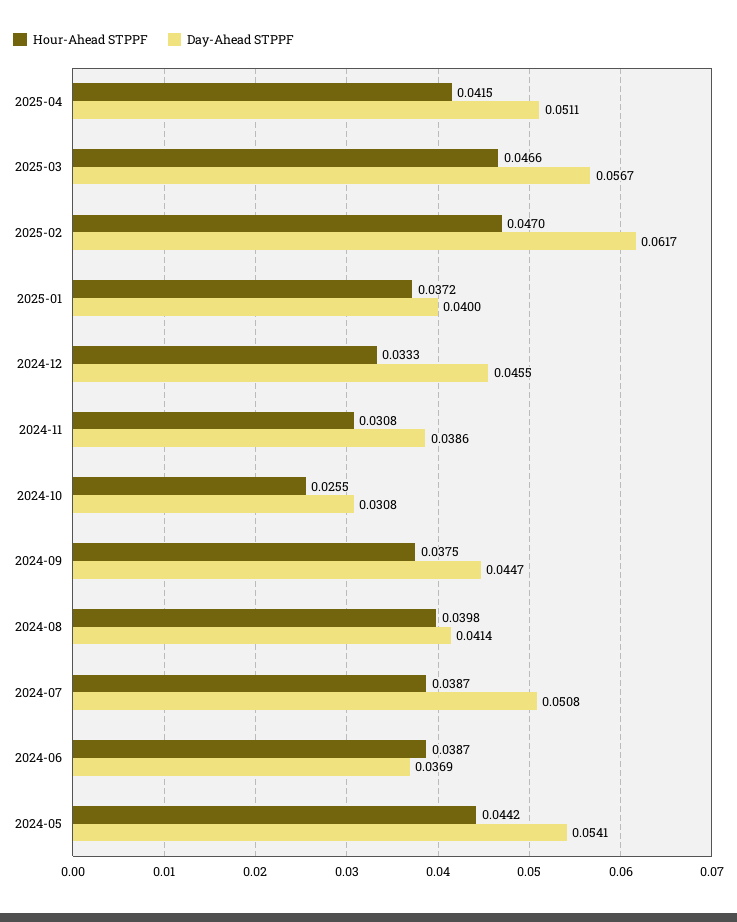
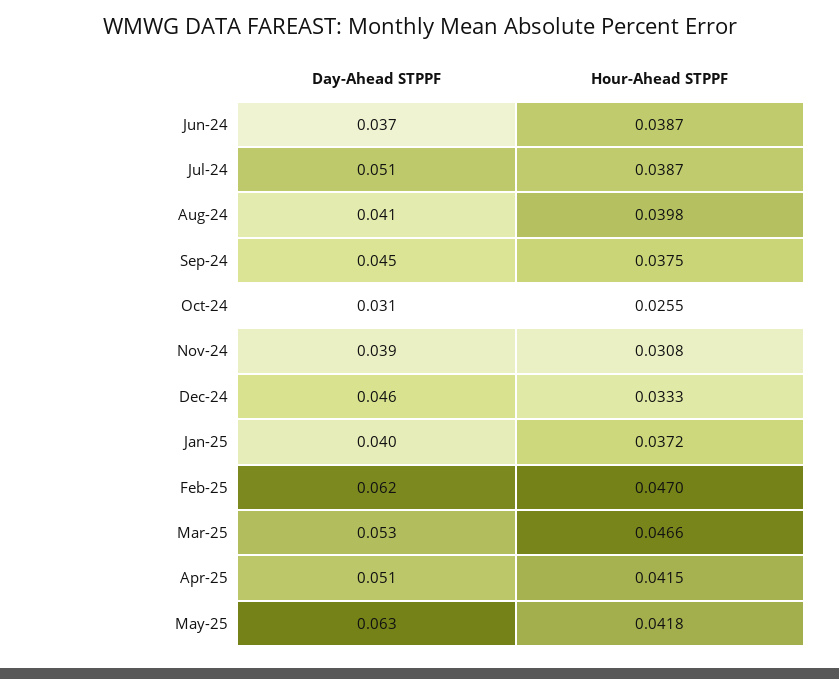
Day-Ahead STPPF, 2025-03: 0.0567 -> 0.053
Hour-Ahead STPPF, 2024-05: 0.0442 -> none
Day-Ahead STPPF, 2024-05: 0.0541 -> none
Day-Ahead STPPF, May-25: none -> 0.063
Hour-Ahead STPPF, May-25: none -> 0.0418

